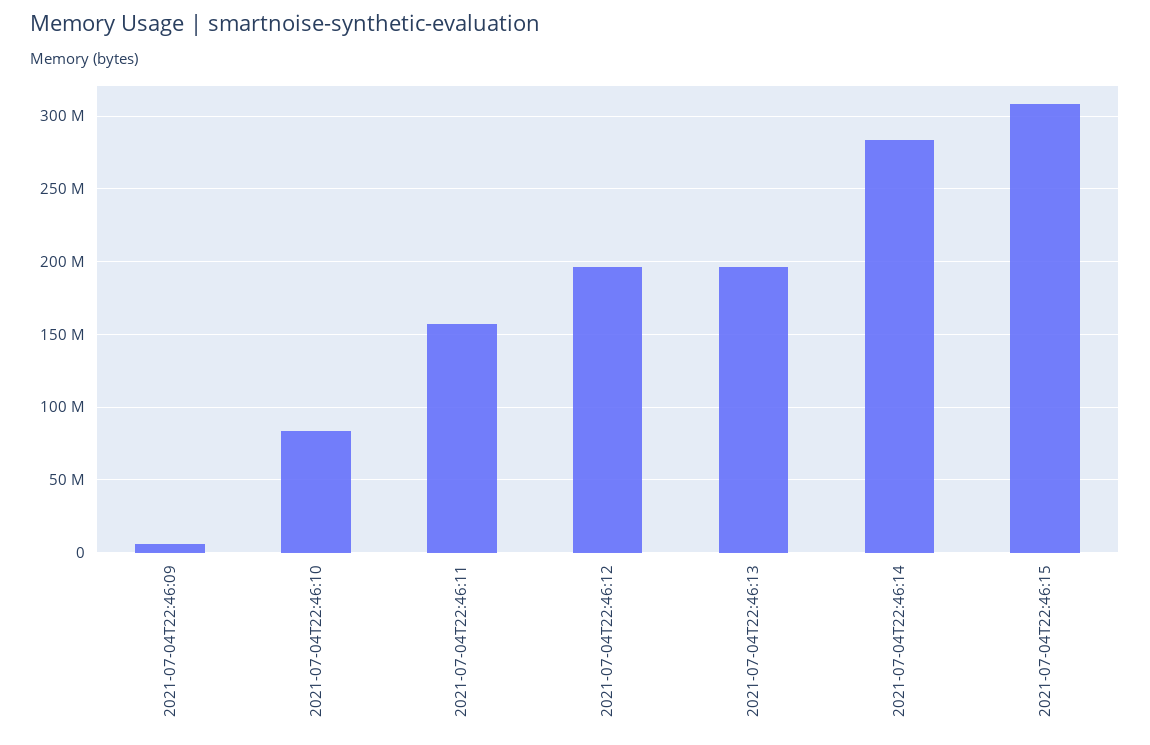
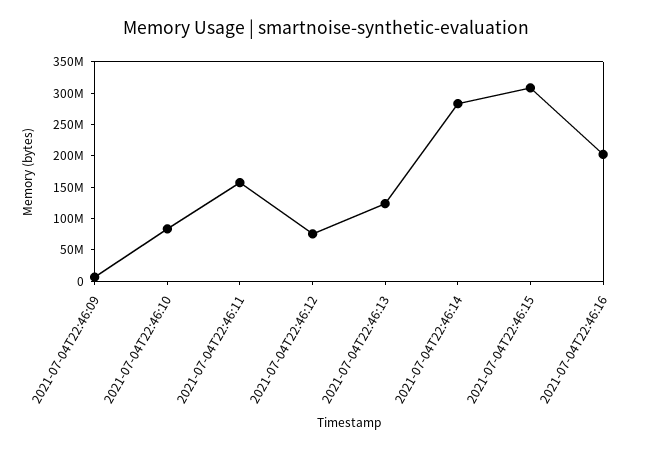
2021-07-04T22:46:12: 195000000 -> 75000000
2021-07-04T22:46:13: 195000000 -> 125000000
2021-07-04T22:46:16: none -> 200000000

